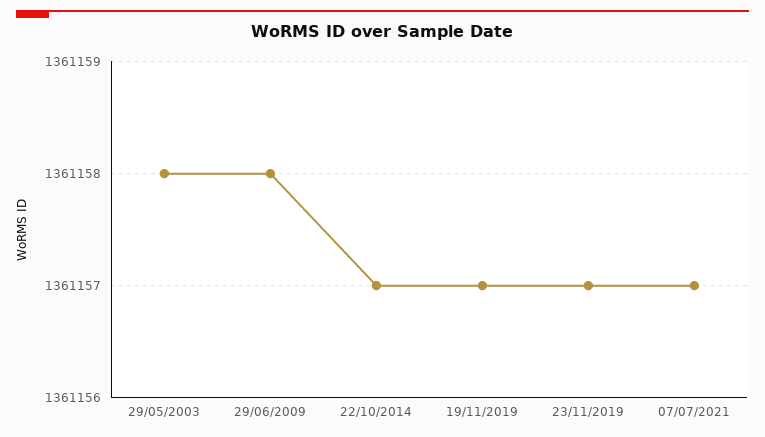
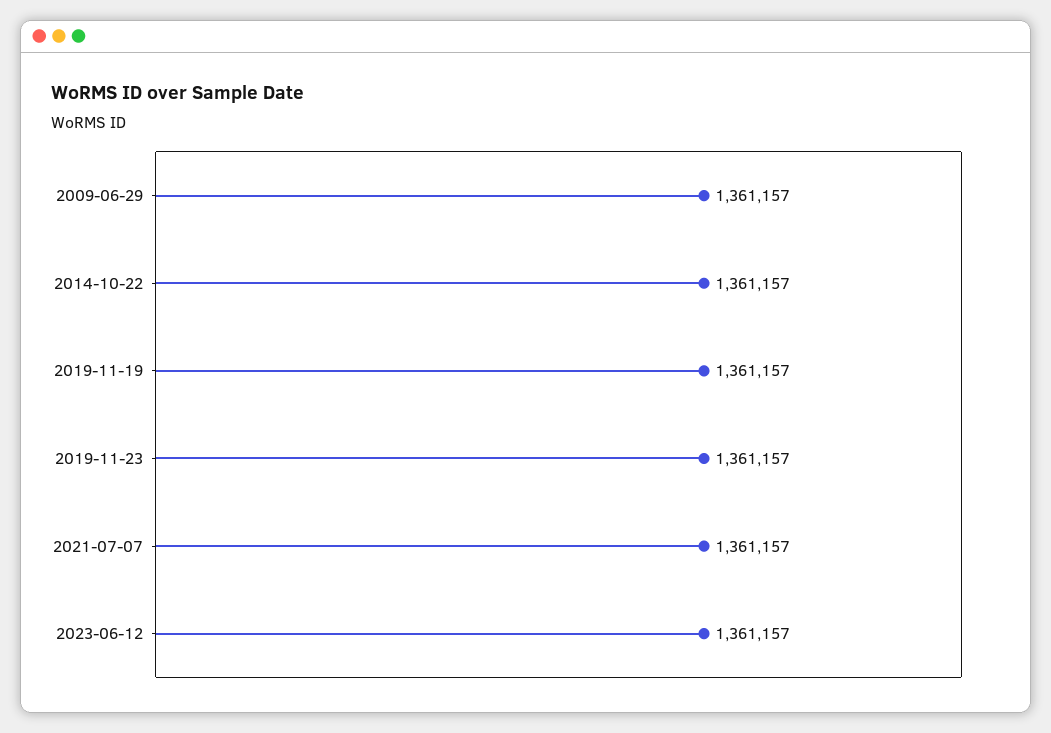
29/05/2003: 1361158 -> none
29/06/2009: 1361158 -> 1361157
2023-06-12: none -> 1361157

